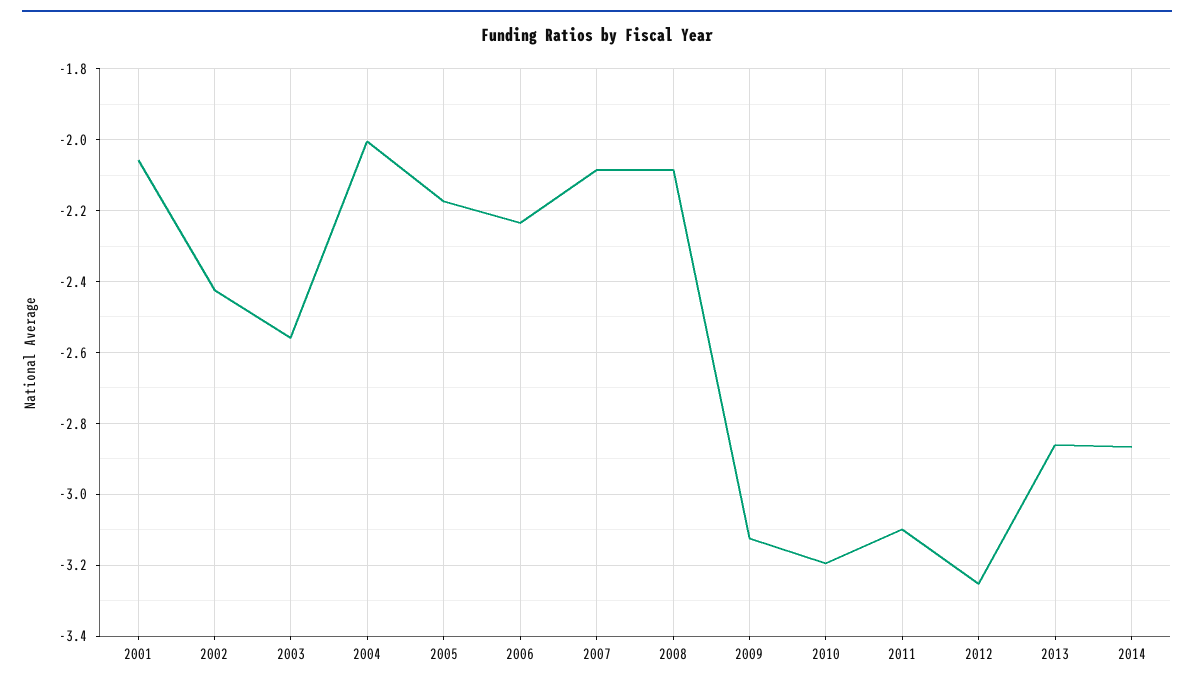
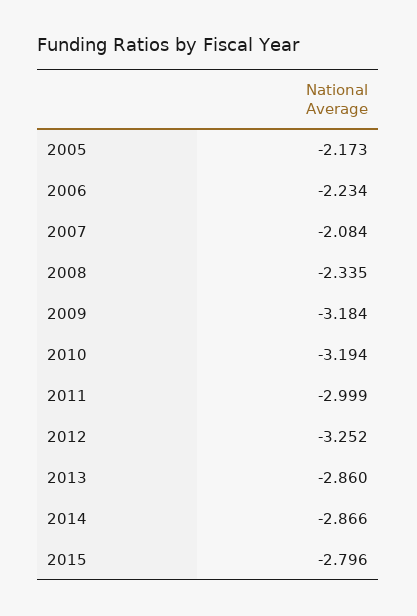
2001: -2.06 -> none
2002: -2.42 -> none
2003: -2.56 -> none
2004: -2 -> none
2008: -2.08 -> -2.335
2009: -3.12 -> -3.184
2011: -3.1 -> -2.999
2015: none -> -2.796

